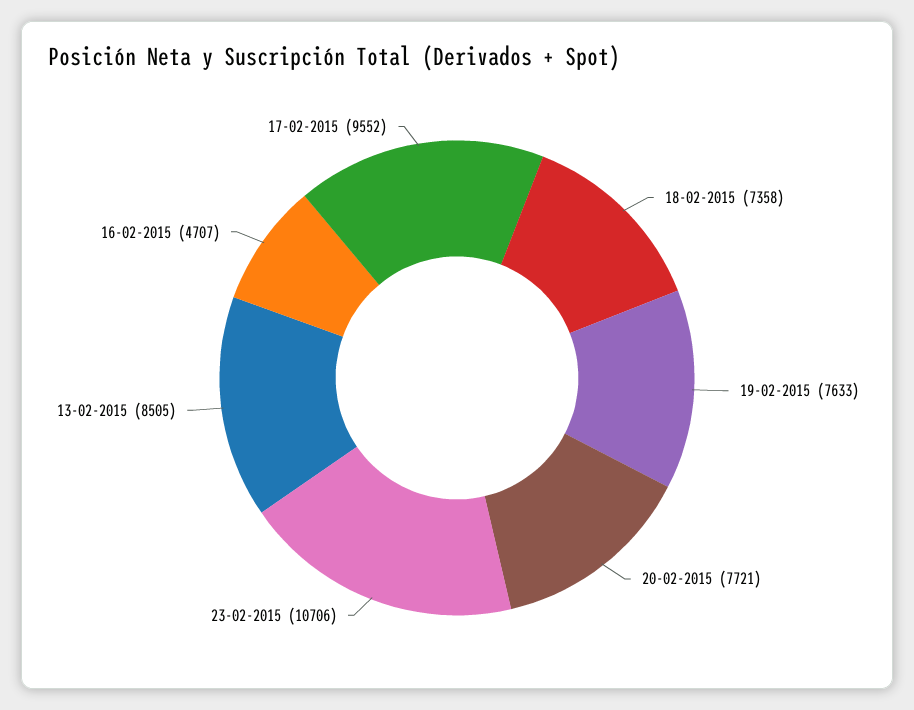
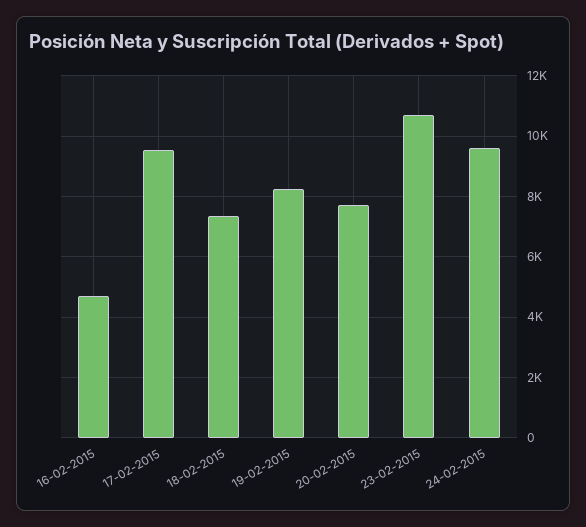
19-02-2015: 7633 -> 8200
13-02-2015: 8505 -> none
24-02-2015: none -> 9600

